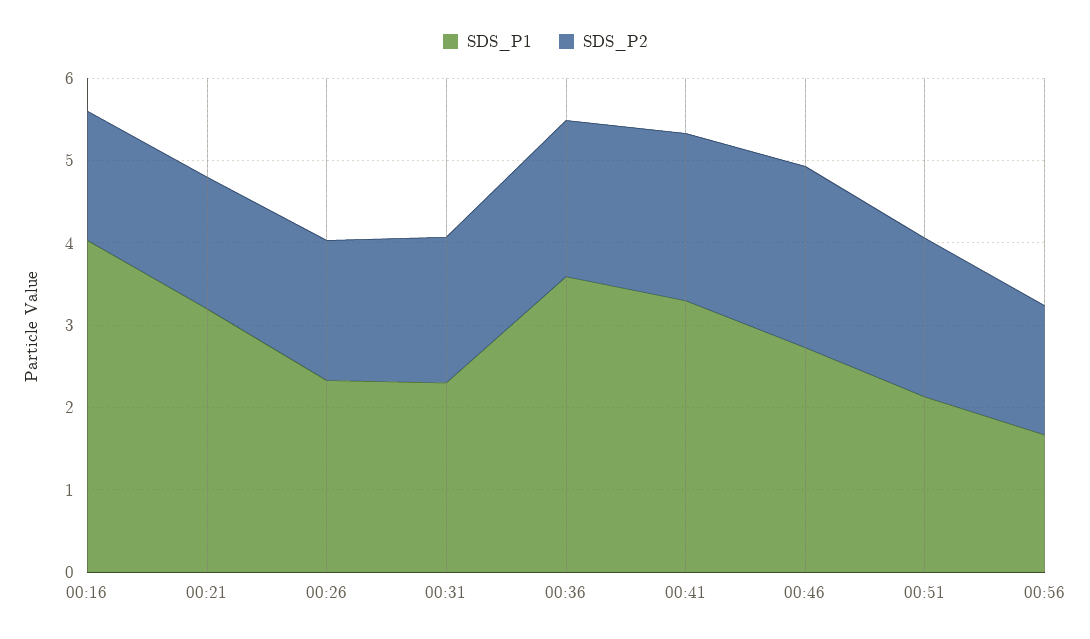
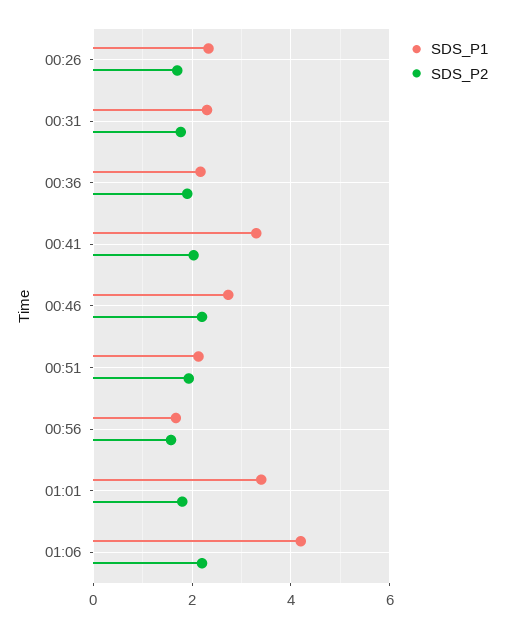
SDS_P1, 00:16: 4 -> none
SDS_P2, 00:16: 1.6 -> none
SDS_P1, 00:21: 3.2 -> none
SDS_P2, 00:21: 1.6 -> none
SDS_P1, 00:36: 3.6 -> 2.2
SDS_P1, 01:01: none -> 3.4
SDS_P2, 01:01: none -> 1.8
SDS_P1, 01:06: none -> 4.2
SDS_P2, 01:06: none -> 2.2

